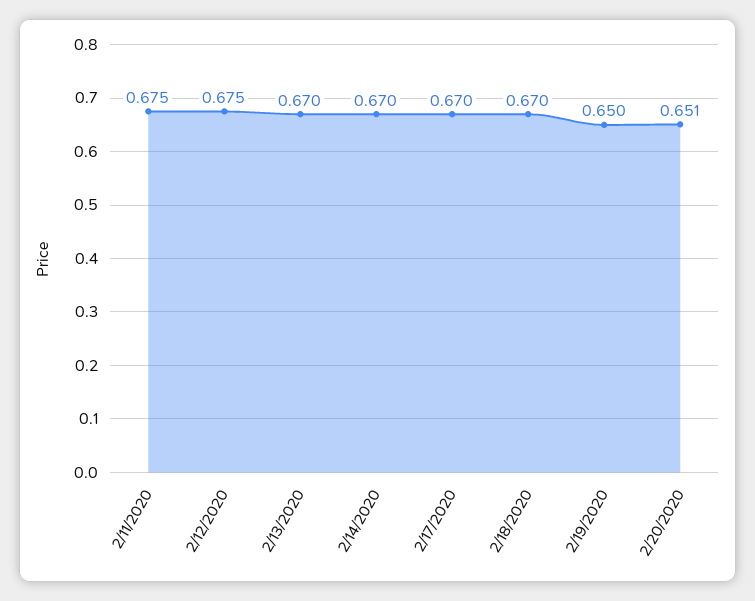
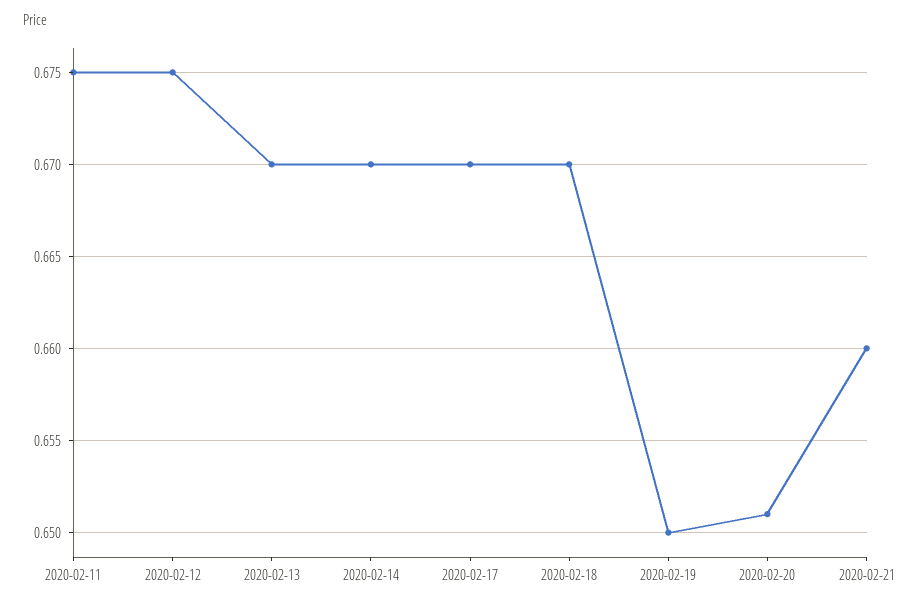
2020-02-21: none -> 0.66

